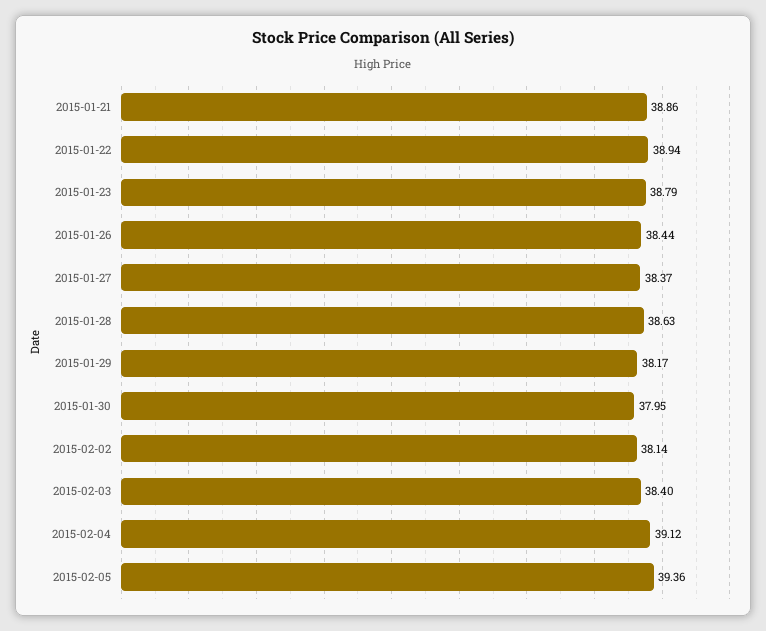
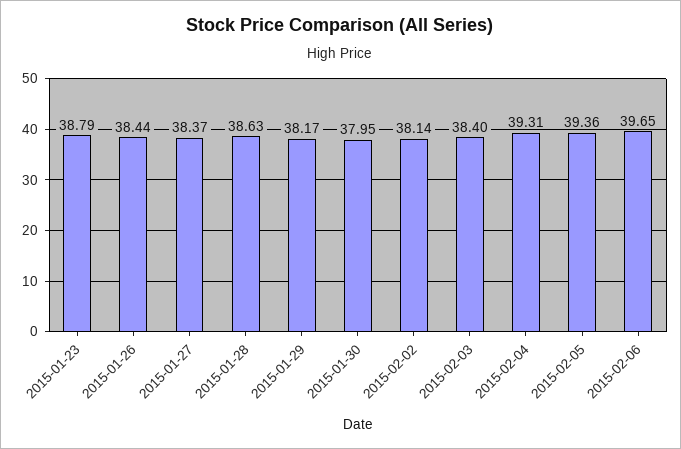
2015-01-21: 38.86 -> none
2015-01-22: 38.94 -> none
2015-02-04: 39.12 -> 39.31
2015-02-06: none -> 39.65

